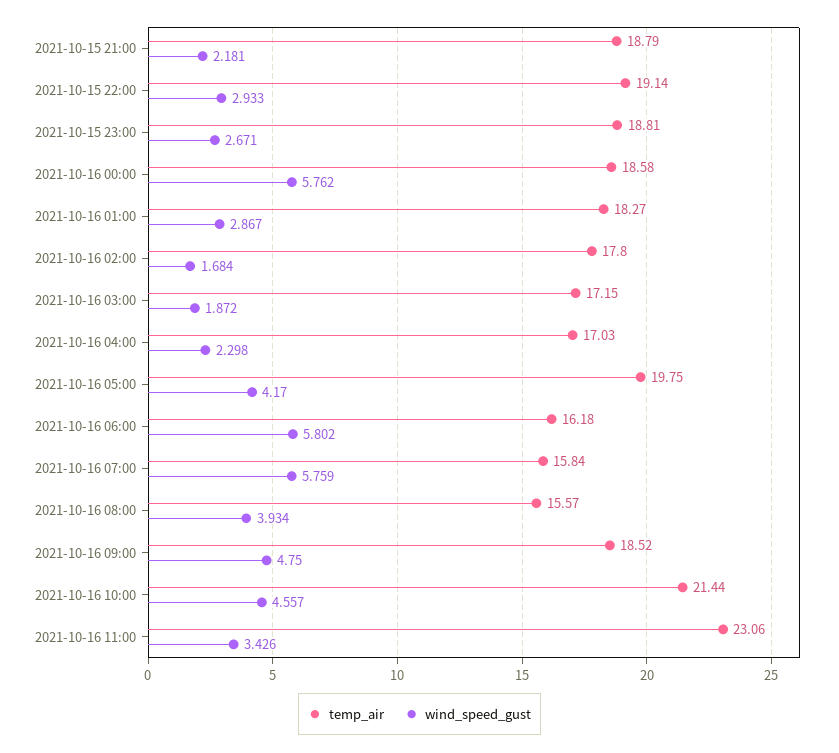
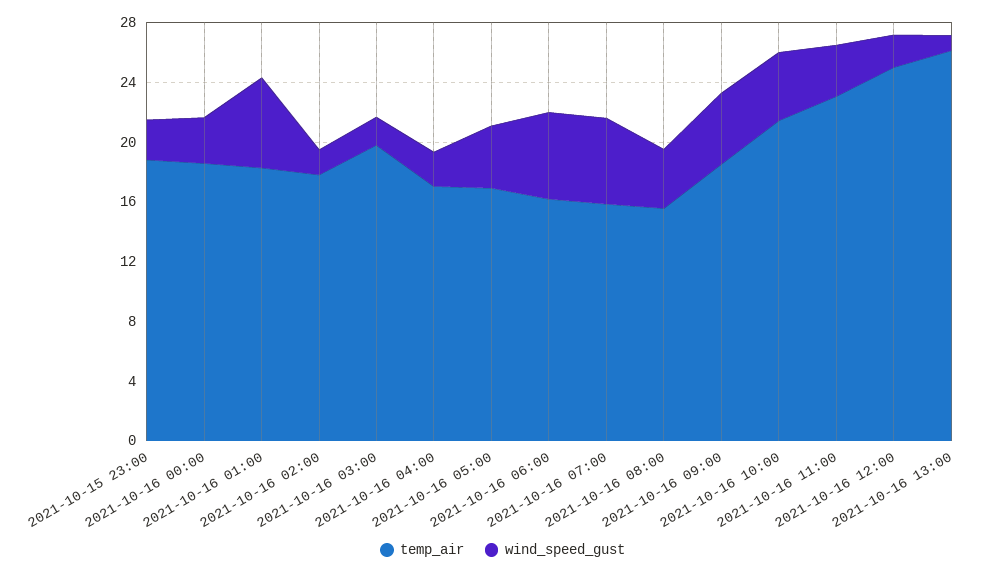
temp_air, 2021-10-15 21:00: 18.79 -> none
wind_speed_gust, 2021-10-15 21:00: 2.181 -> none
temp_air, 2021-10-15 22:00: 19.14 -> none
wind_speed_gust, 2021-10-15 22:00: 2.933 -> none
wind_speed_gust, 2021-10-16 00:00: 5.762 -> 3
wind_speed_gust, 2021-10-16 01:00: 2.867 -> 6
temp_air, 2021-10-16 03:00: 17.15 -> 20
temp_air, 2021-10-16 05:00: 19.75 -> 17
temp_air, 2021-10-16 12:00: none -> 25
wind_speed_gust, 2021-10-16 12:00: none -> 2
temp_air, 2021-10-16 13:00: none -> 26
wind_speed_gust, 2021-10-16 13:00: none -> 1

